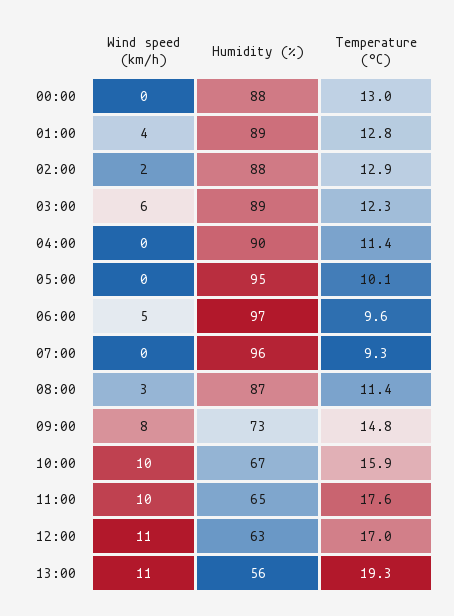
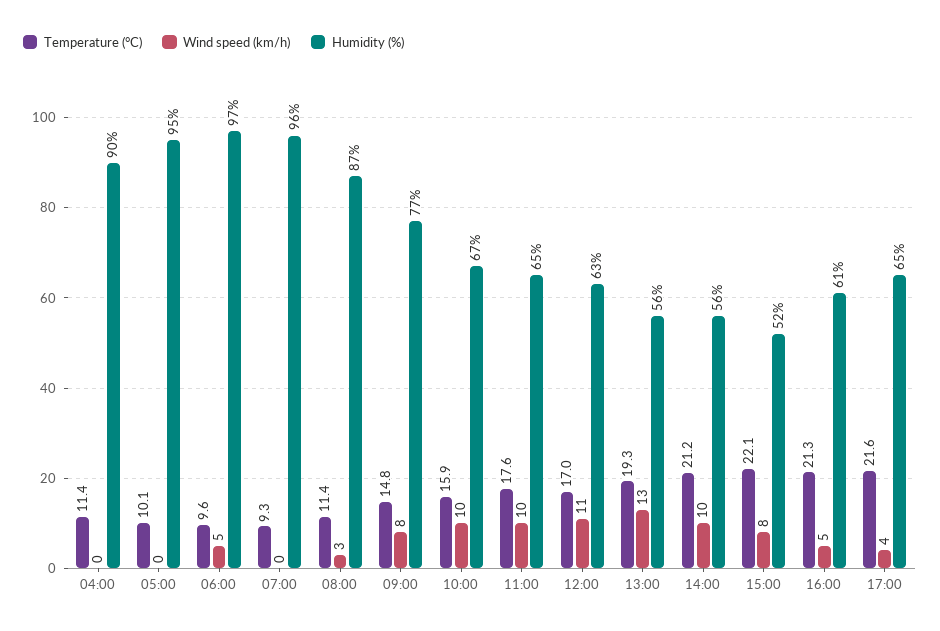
Wind speed (km/h), 00:00: 0 -> none
Humidity (%), 00:00: 88 -> none
Temperature (°C), 00:00: 13 -> none
Wind speed (km/h), 01:00: 4 -> none
Humidity (%), 01:00: 89 -> none
Temperature (°C), 01:00: 12.8 -> none
Wind speed (km/h), 02:00: 2 -> none
Humidity (%), 02:00: 88 -> none
Temperature (°C), 02:00: 12.9 -> none
Wind speed (km/h), 03:00: 6 -> none
Humidity (%), 03:00: 89 -> none
Temperature (°C), 03:00: 12.3 -> none
Humidity (%), 09:00: 73 -> 77
Wind speed (km/h), 13:00: 11 -> 13
Temperature (°C), 14:00: none -> 21.2
Wind speed (km/h), 14:00: none -> 10
Humidity (%), 14:00: none -> 56
Temperature (°C), 15:00: none -> 22.1
Wind speed (km/h), 15:00: none -> 8
Humidity (%), 15:00: none -> 52
Temperature (°C), 16:00: none -> 21.3
Wind speed (km/h), 16:00: none -> 5
Humidity (%), 16:00: none -> 61
Temperature (°C), 17:00: none -> 21.6
Wind speed (km/h), 17:00: none -> 4
Humidity (%), 17:00: none -> 65

